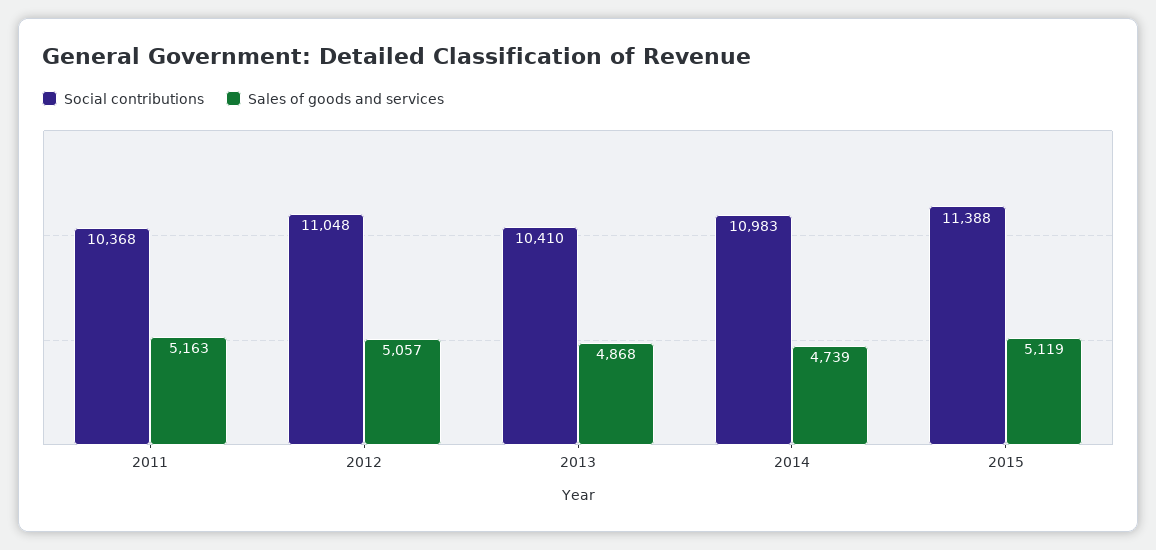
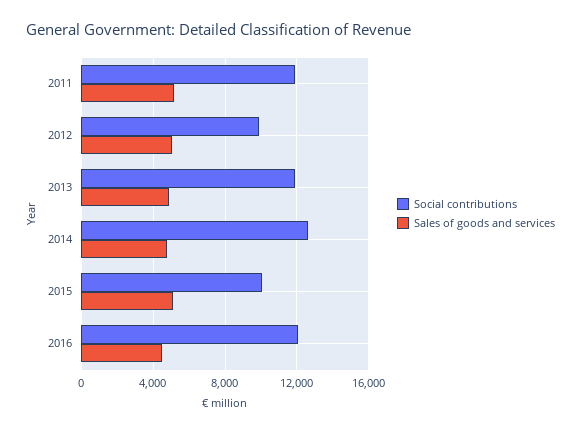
Social contributions, 2011: 10368 -> 12000
Social contributions, 2012: 11048 -> 10000
Social contributions, 2013: 10410 -> 12000
Social contributions, 2014: 10983 -> 12500
Social contributions, 2015: 11388 -> 10000
Social contributions, 2016: none -> 12000
Sales of goods and services, 2016: none -> 4500

